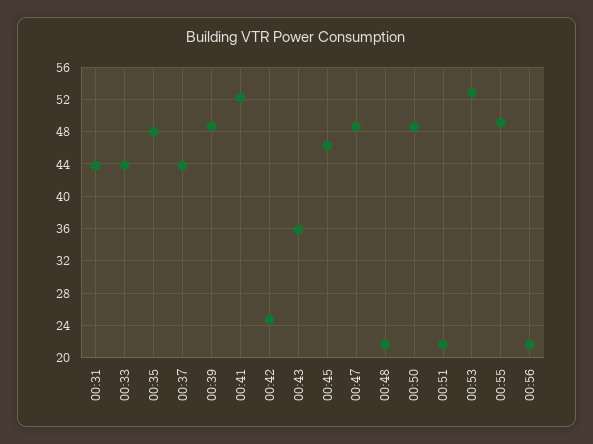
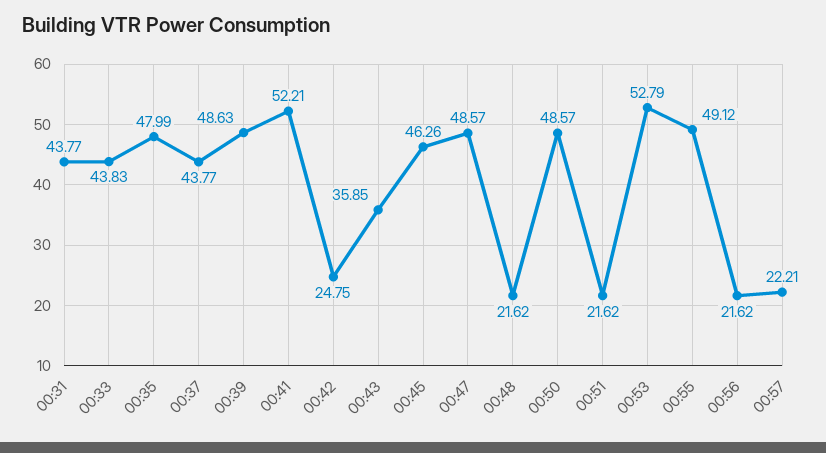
00:57: none -> 22.21

